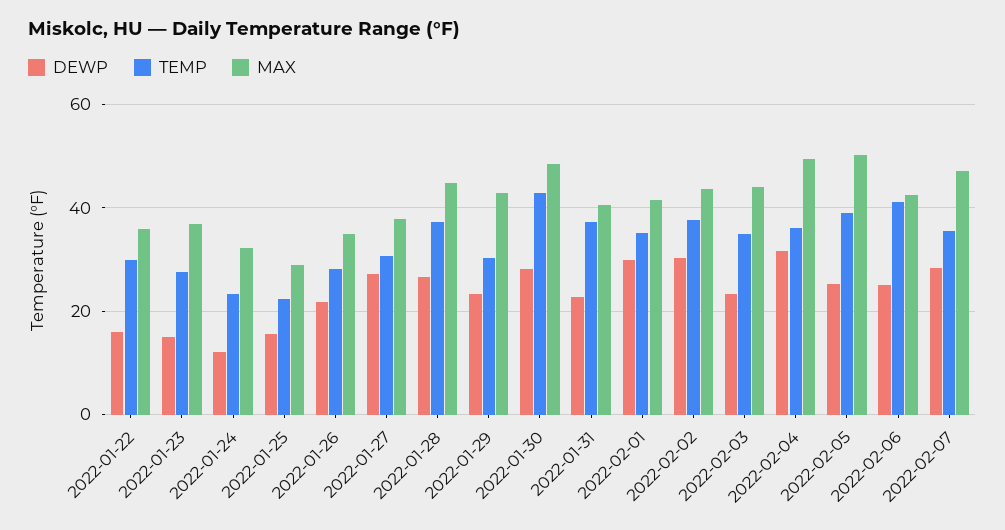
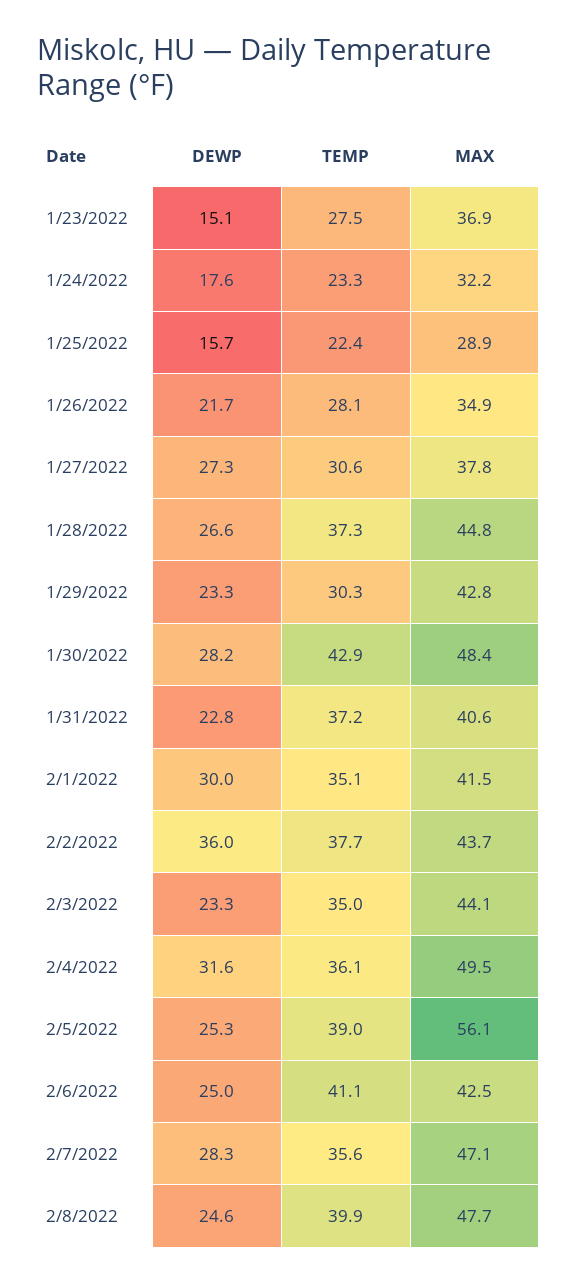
DEWP, 2022-01-22: 16 -> none
TEMP, 2022-01-22: 30 -> none
MAX, 2022-01-22: 36 -> none
DEWP, 2022-01-24: 12 -> 17.6
DEWP, 2022-02-02: 30 -> 36
MAX, 2022-02-05: 50 -> 56.1
DEWP, 2/8/2022: none -> 24.6
TEMP, 2/8/2022: none -> 39.9
MAX, 2/8/2022: none -> 47.7

